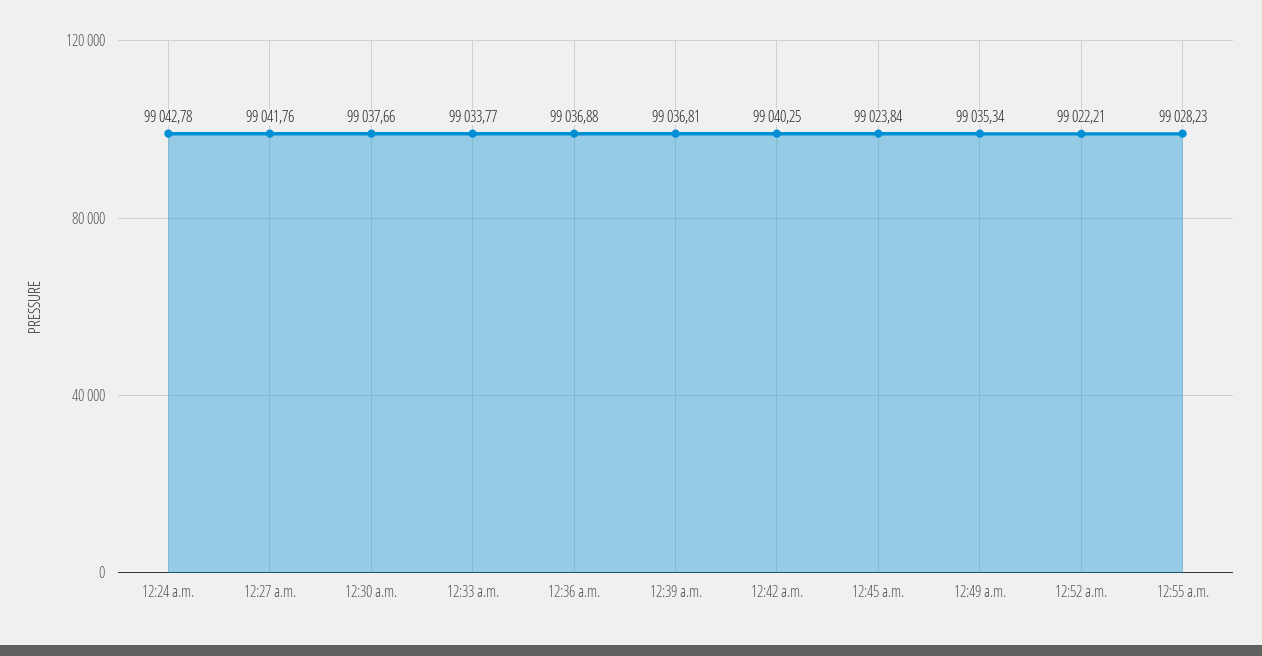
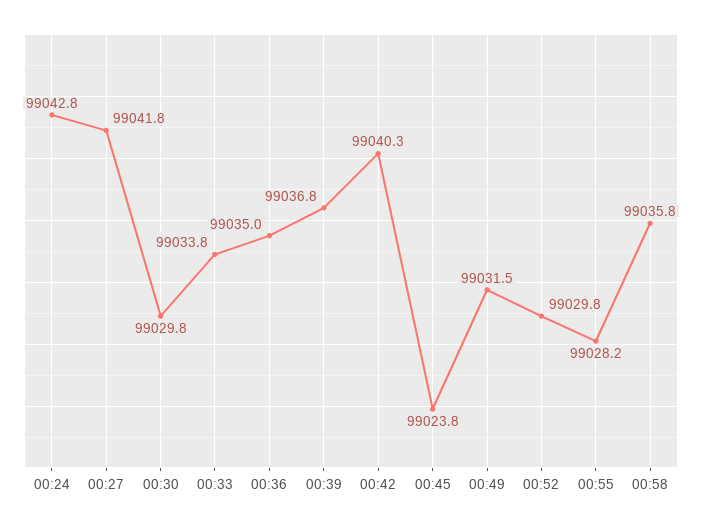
12:30 a.m.: 99037.66 -> 99029.8
12:36 a.m.: 99036.88 -> 99035
12:49 a.m.: 99035.34 -> 99031.5
12:52 a.m.: 99022.21 -> 99029.8
00:58: none -> 99035.8

